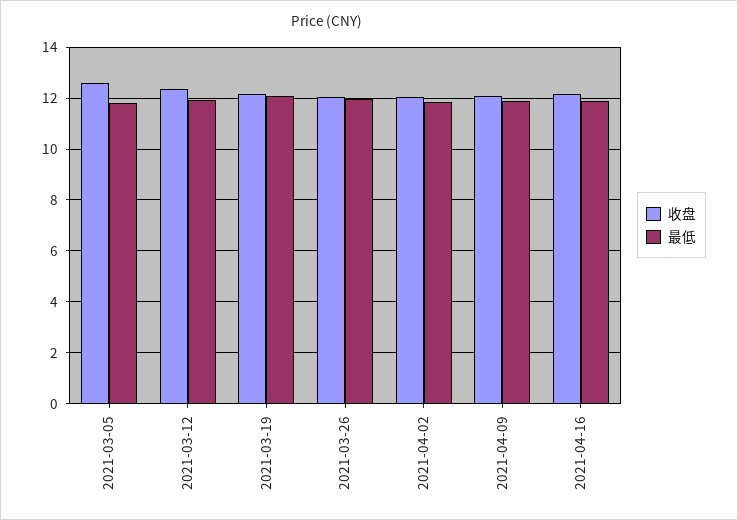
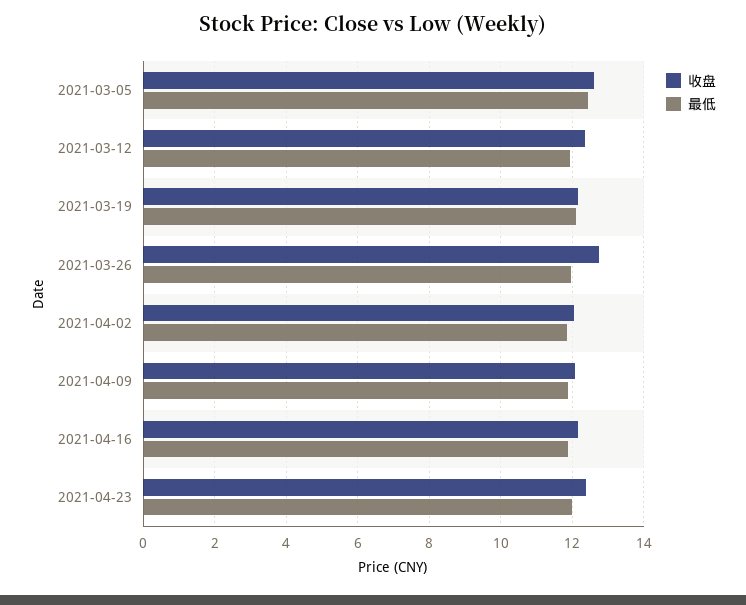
最低, 2021-03-05: 11.75 -> 12.4
收盘, 2021-03-26: 12 -> 12.8
收盘, 2021-04-23: none -> 12.4
最低, 2021-04-23: none -> 12

